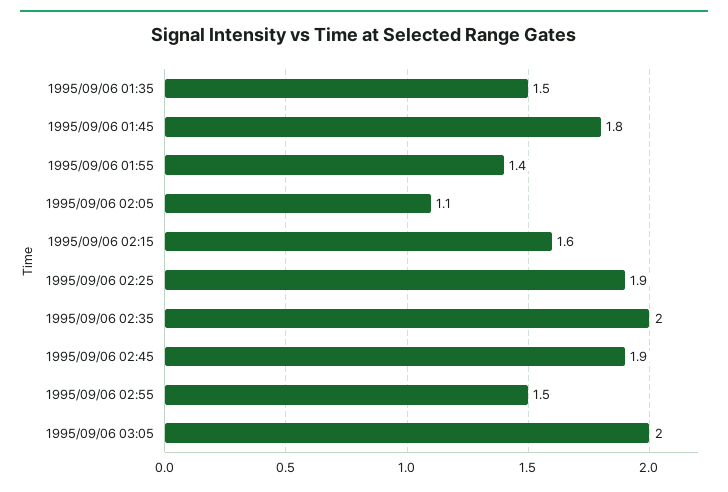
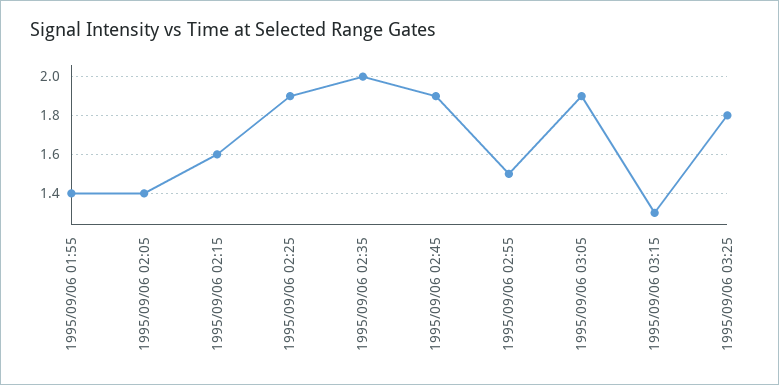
1995/09/06 01:35: 1.5 -> none
1995/09/06 01:45: 1.8 -> none
1995/09/06 02:05: 1.1 -> 1.4
1995/09/06 03:05: 2 -> 1.9
1995/09/06 03:15: none -> 1.3
1995/09/06 03:25: none -> 1.8

